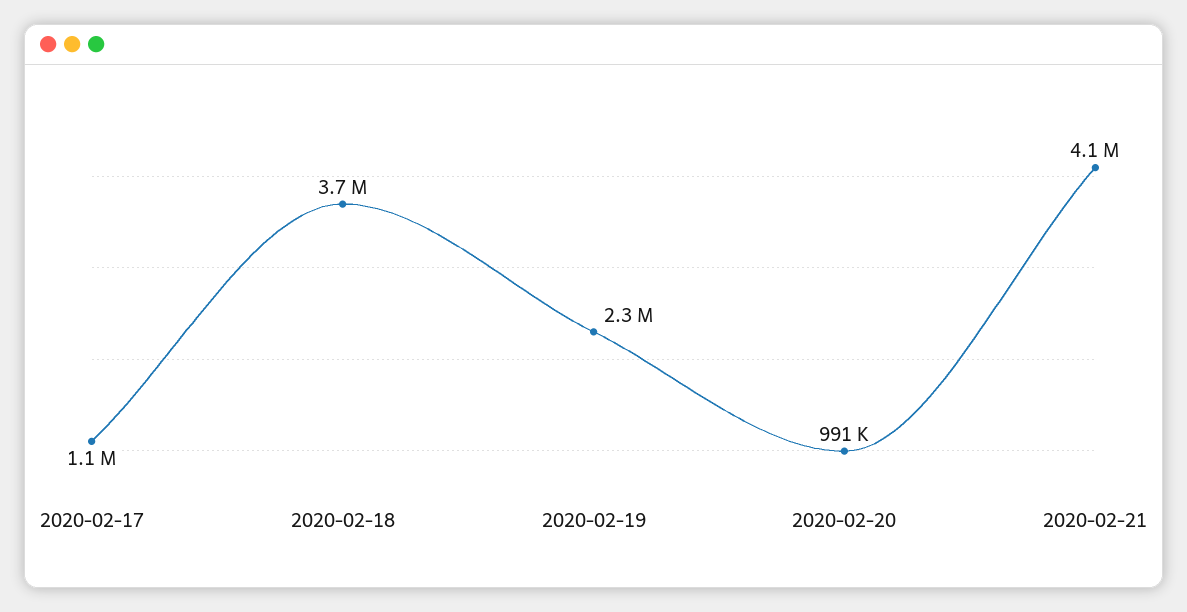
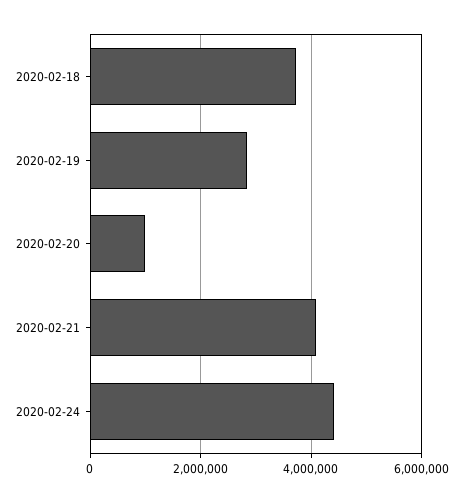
2020-02-17: 1100000 -> none
2020-02-19: 2300000 -> 2800000
2020-02-24: none -> 4400000

